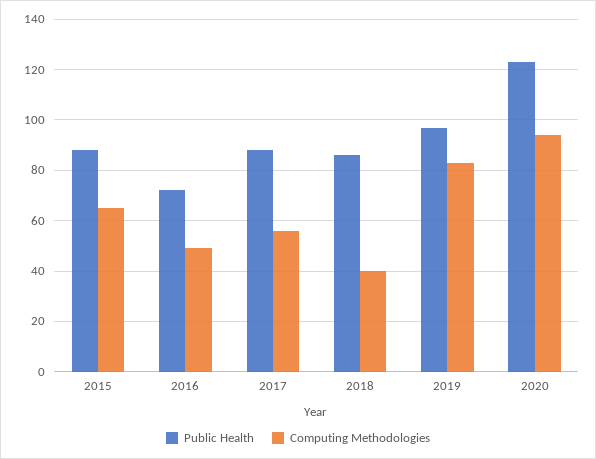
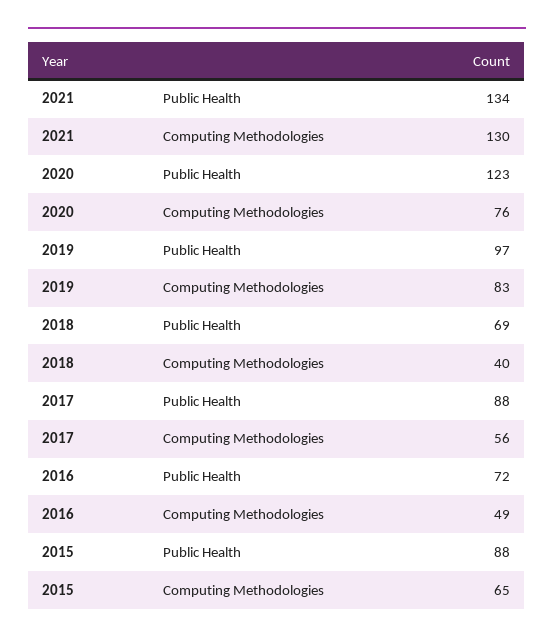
Public Health, 2018: 85 -> 69
Computing Methodologies, 2020: 95 -> 76
Public Health, 2021: none -> 134
Computing Methodologies, 2021: none -> 130

